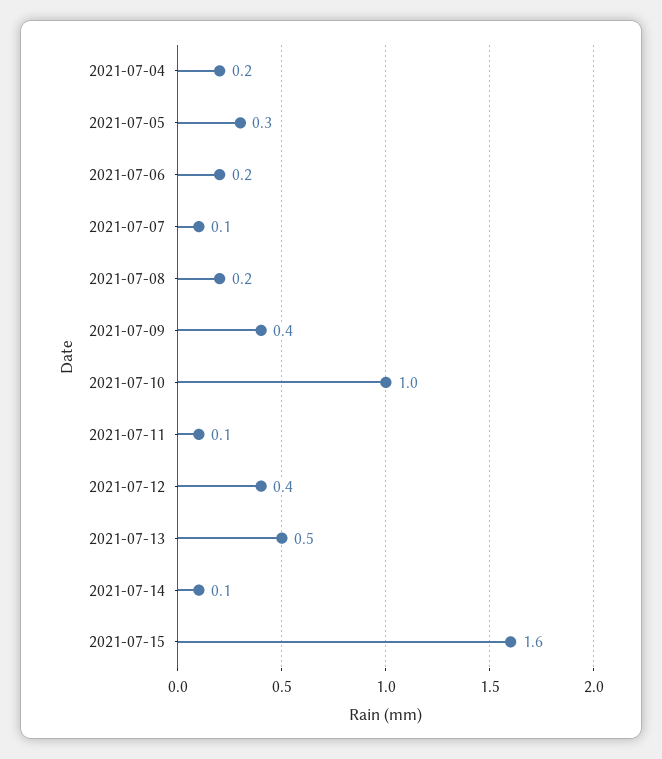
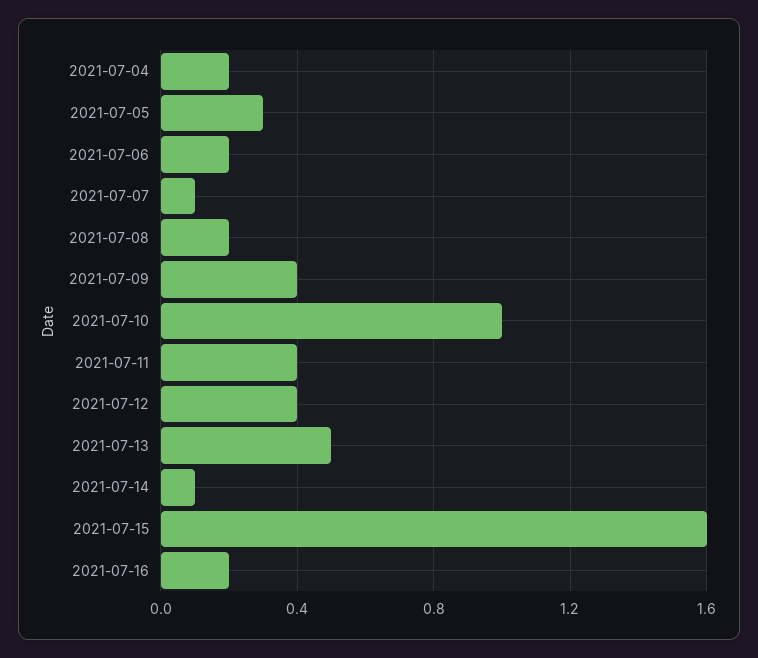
2021-07-11: 0.1 -> 0.4
2021-07-16: none -> 0.2

